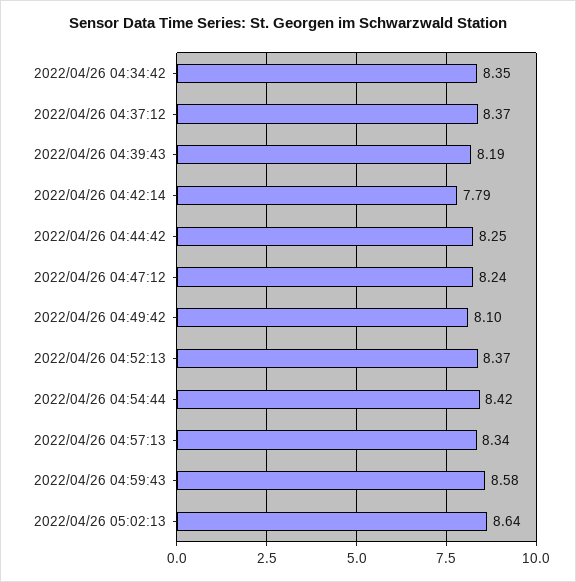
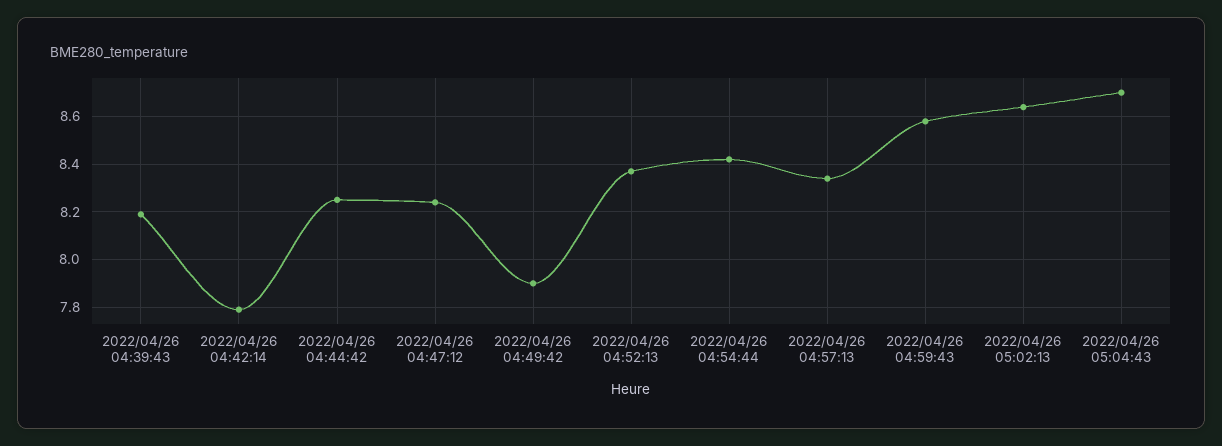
2022/04/26 04:34:42: 8.35 -> none
2022/04/26 04:37:12: 8.37 -> none
2022/04/26 04:49:42: 8.1 -> 7.9
2022/04/26 05:04:43: none -> 8.7

